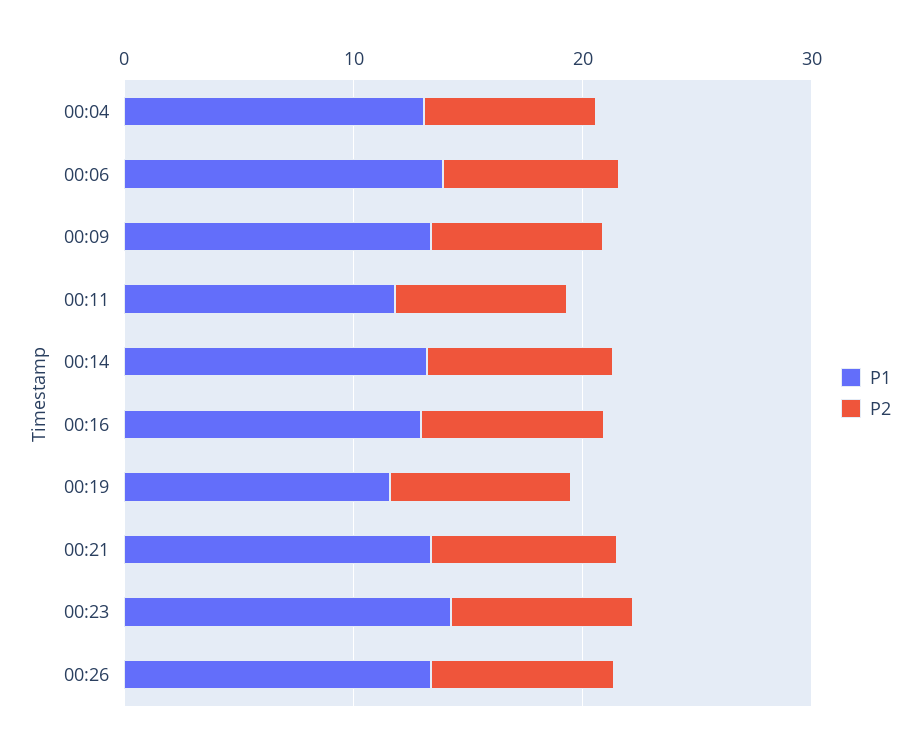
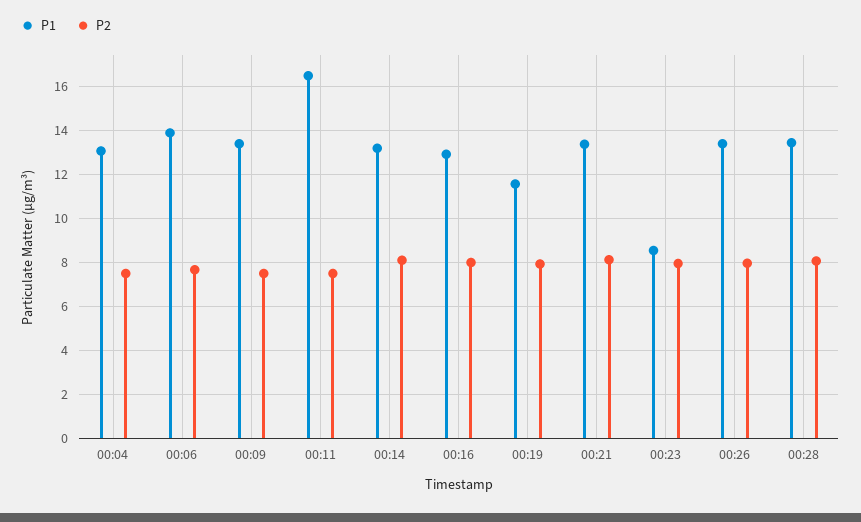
P1, 00:11: 12 -> 16.5
P1, 00:23: 14 -> 8.5
P1, 00:28: none -> 13.5
P2, 00:28: none -> 8

